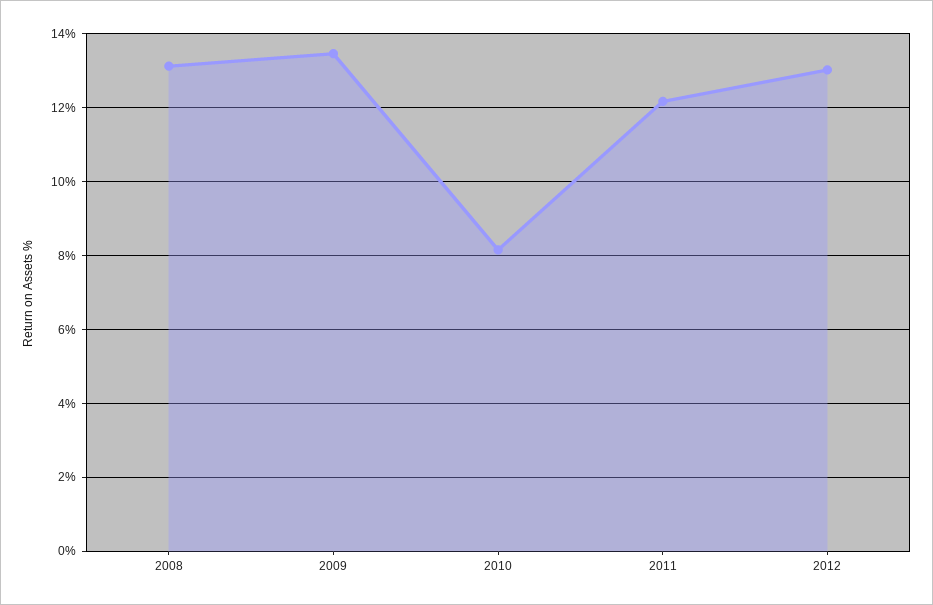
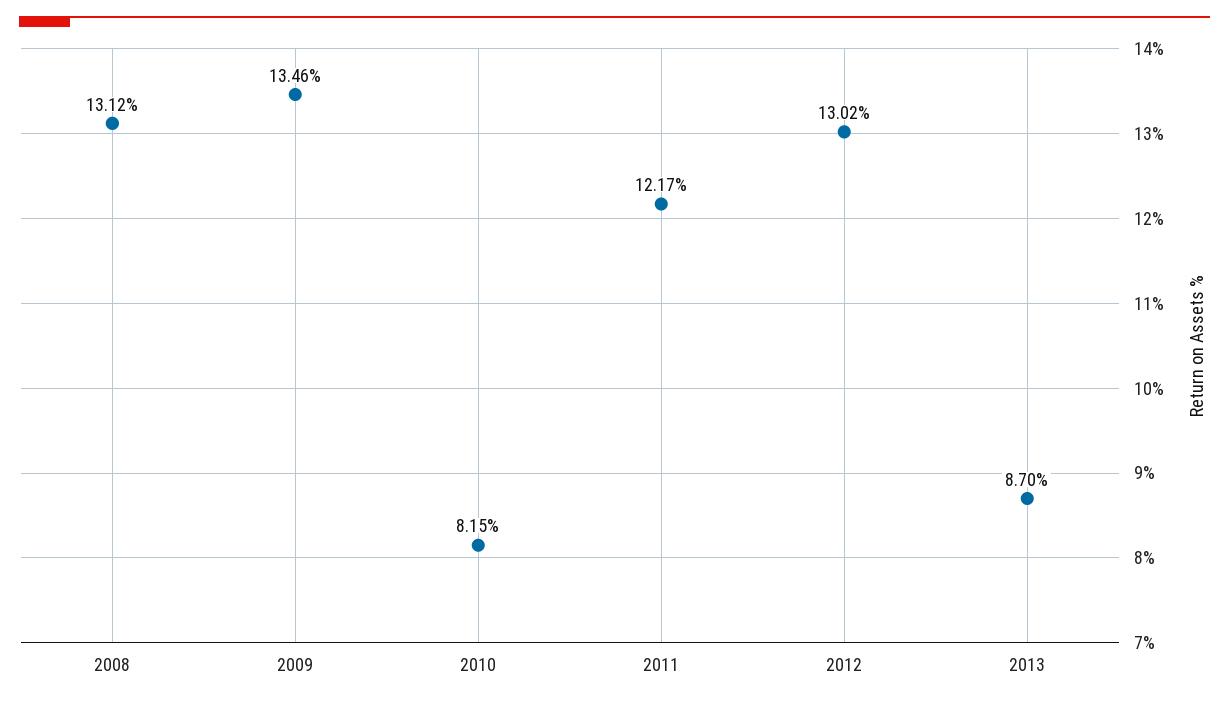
2013: none -> 8.7

